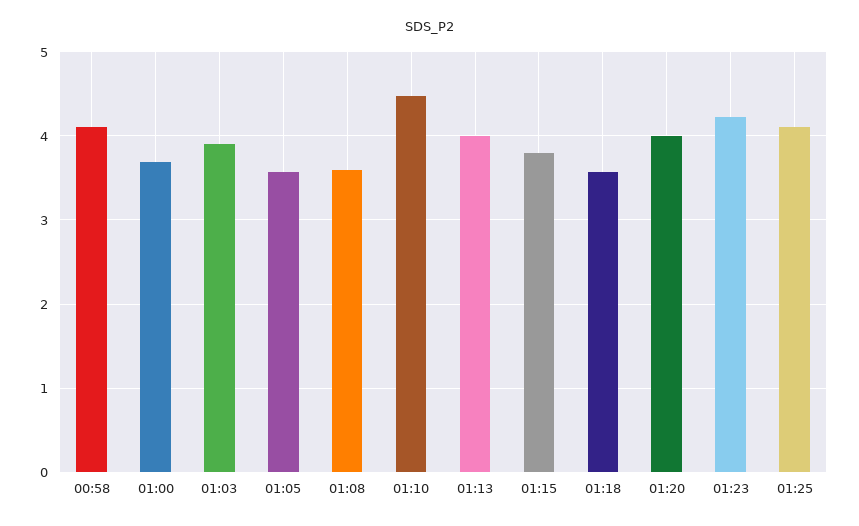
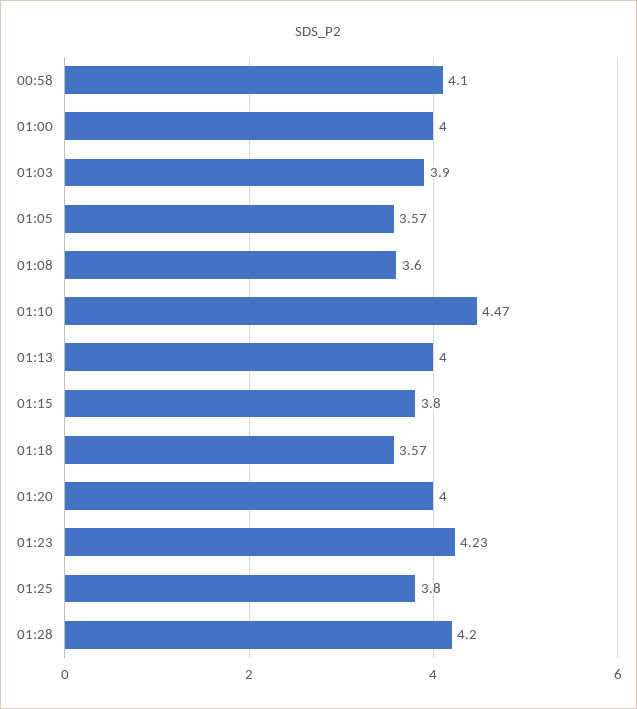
01:00: 3.7 -> 4
01:25: 4.1 -> 3.8
01:28: none -> 4.2

